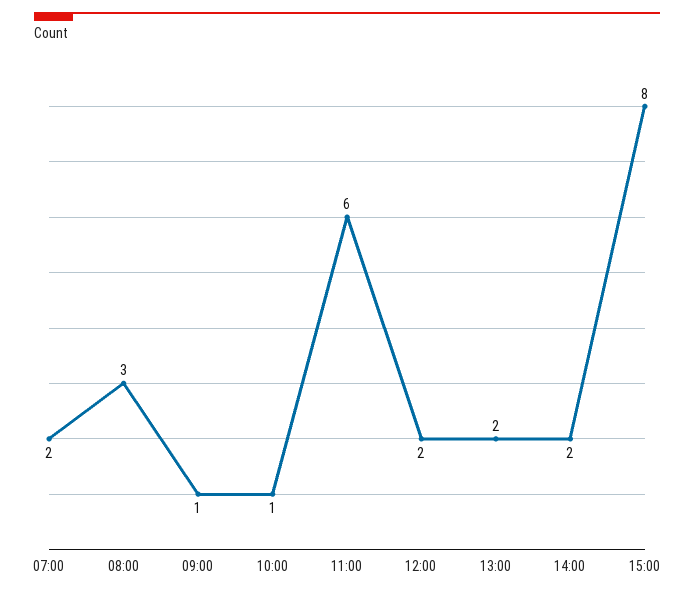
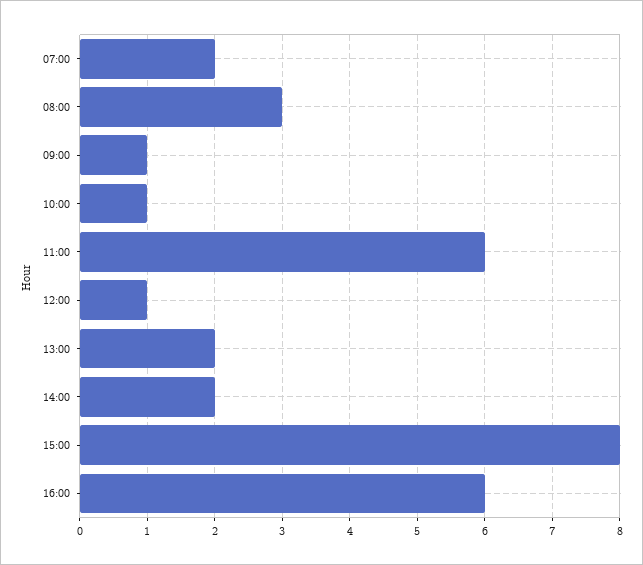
12:00: 2 -> 1
16:00: none -> 6

